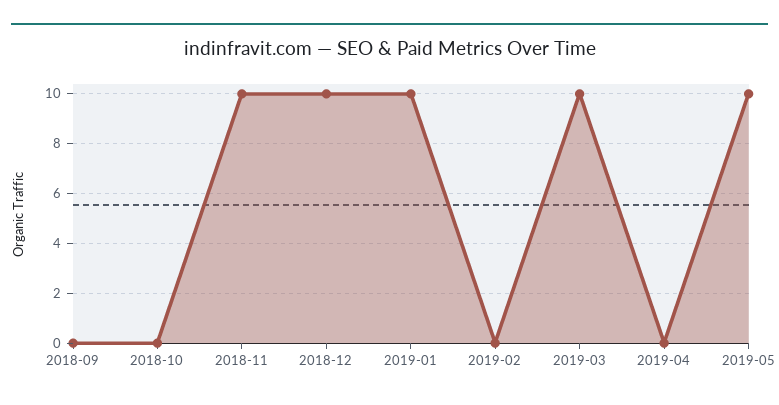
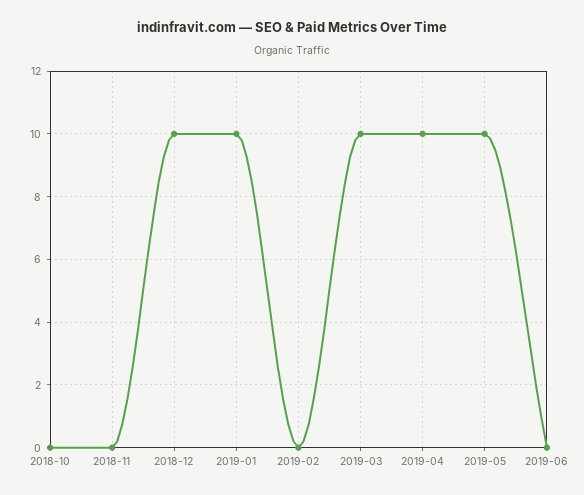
2018-09: 0 -> none
2018-11: 10 -> 0
2019-04: 0 -> 10
2019-06: none -> 0

